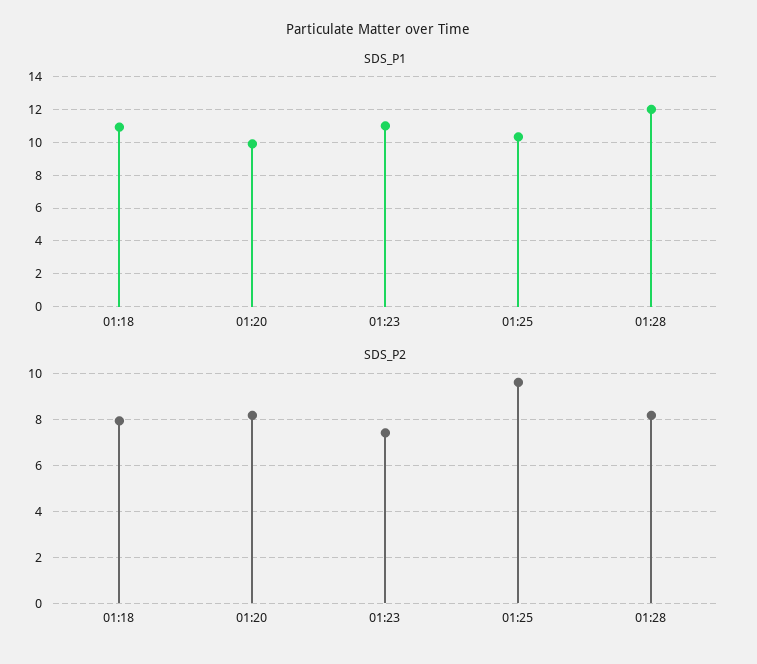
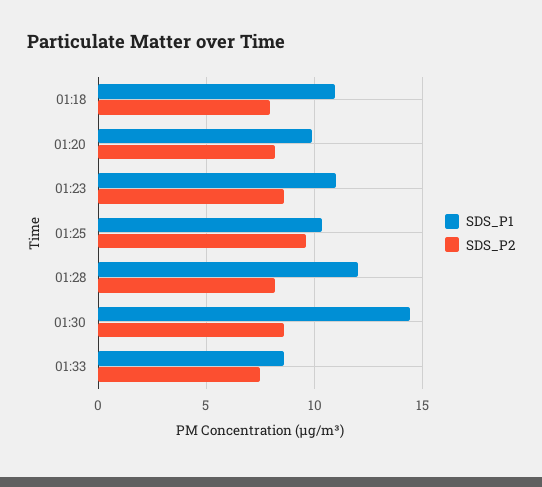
SDS_P2, 01:23: 7.5 -> 8.5
SDS_P1, 01:30: none -> 14.5
SDS_P2, 01:30: none -> 8.5
SDS_P1, 01:33: none -> 8.5
SDS_P2, 01:33: none -> 7.5

